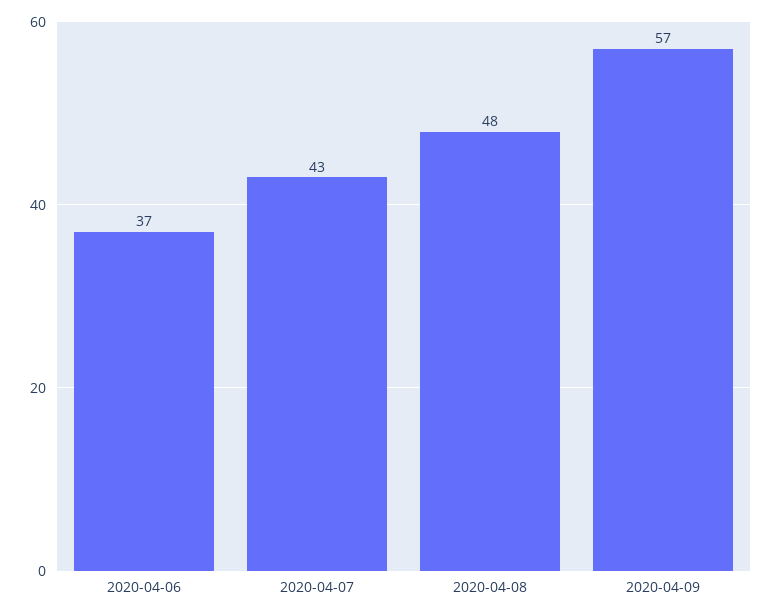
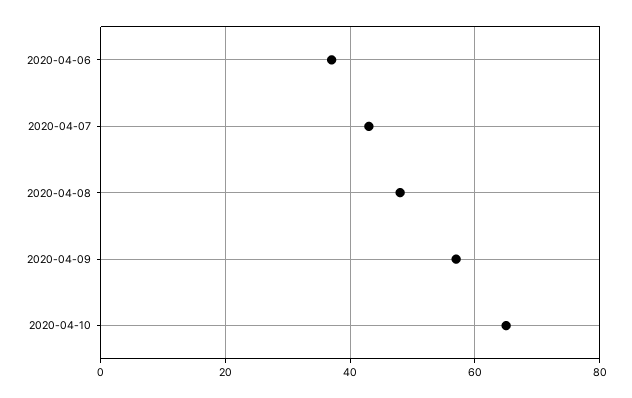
2020-04-10: none -> 65

